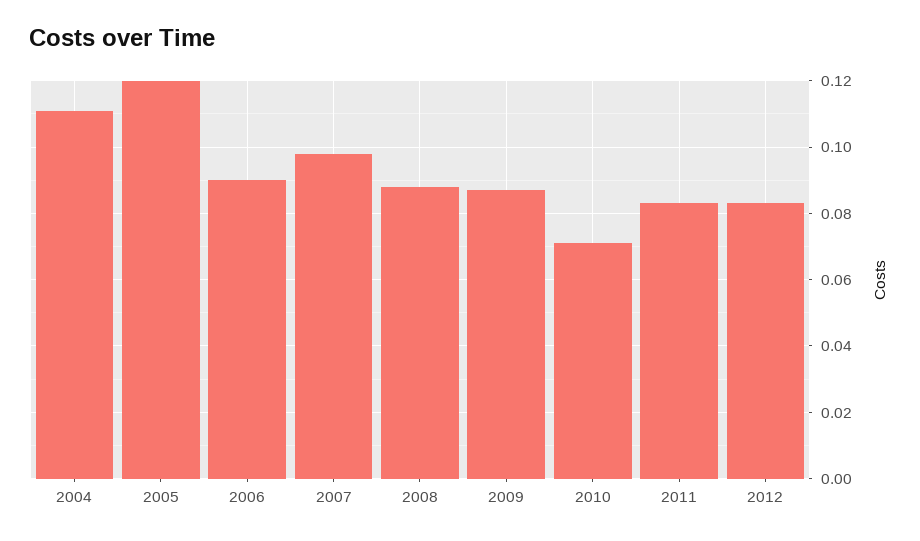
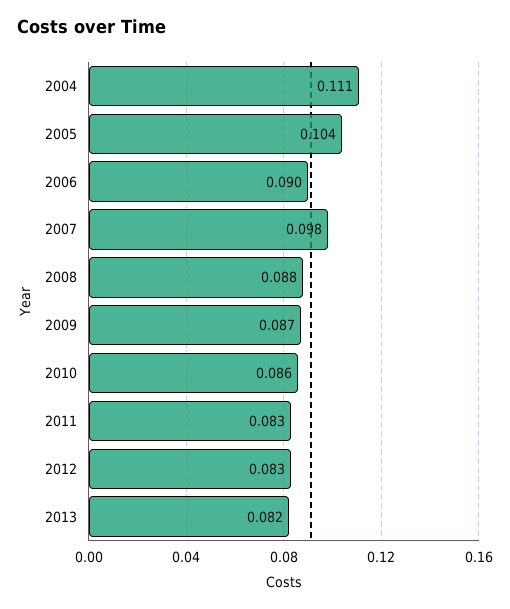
2005: 0.12 -> 0.104
2010: 0.07 -> 0.086
2013: none -> 0.082

